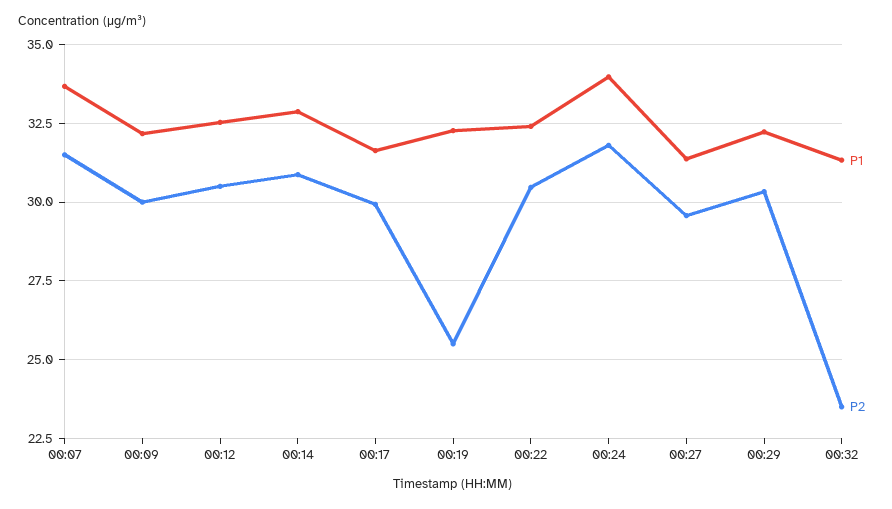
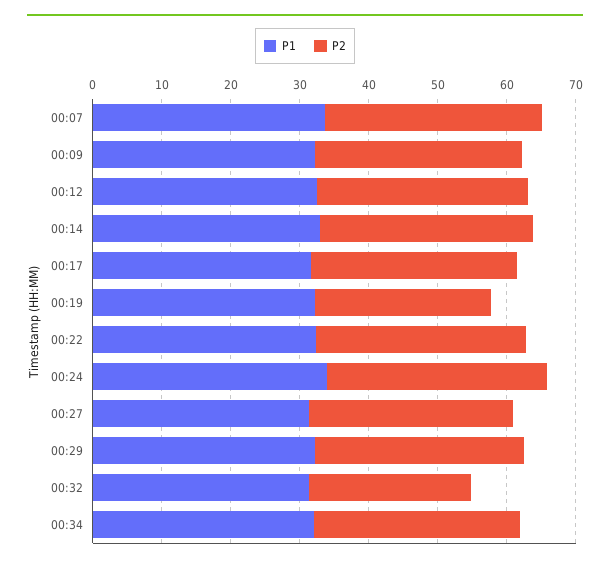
P1, 00:34: none -> 32
P2, 00:34: none -> 30

